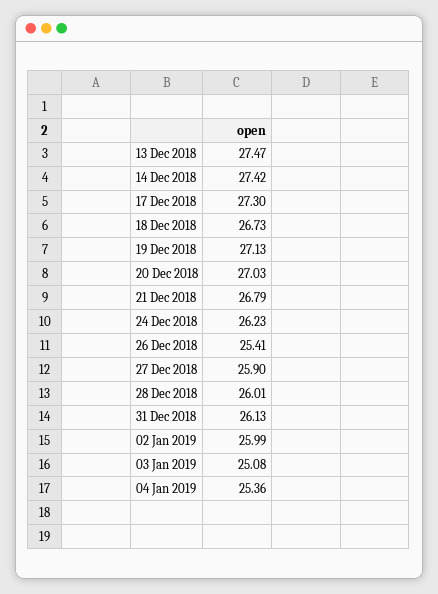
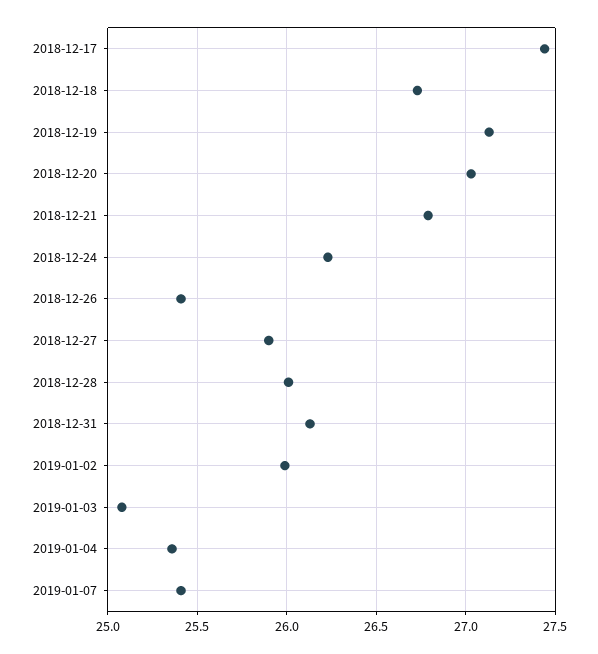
13 Dec 2018: 27.47 -> none
14 Dec 2018: 27.42 -> none
17 Dec 2018: 27.3 -> 27.45
2019-01-07: none -> 25.4

